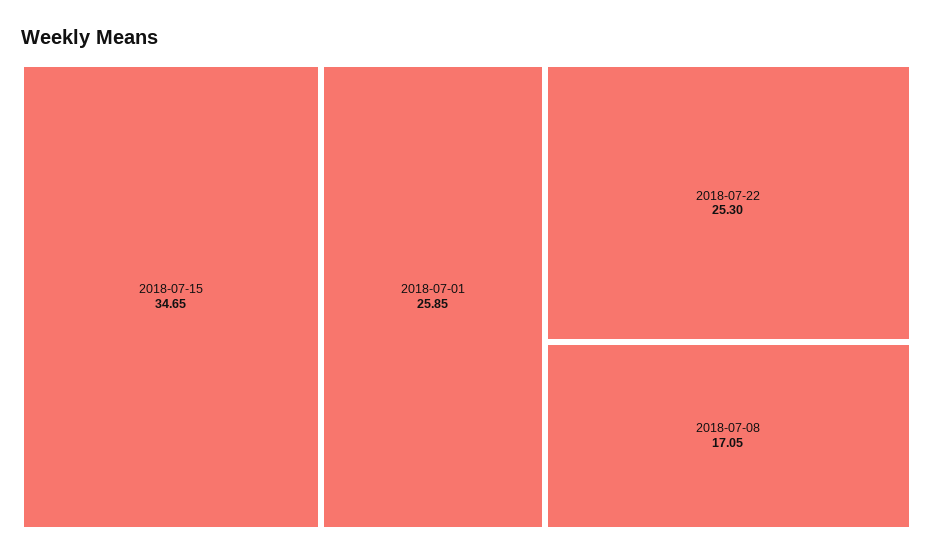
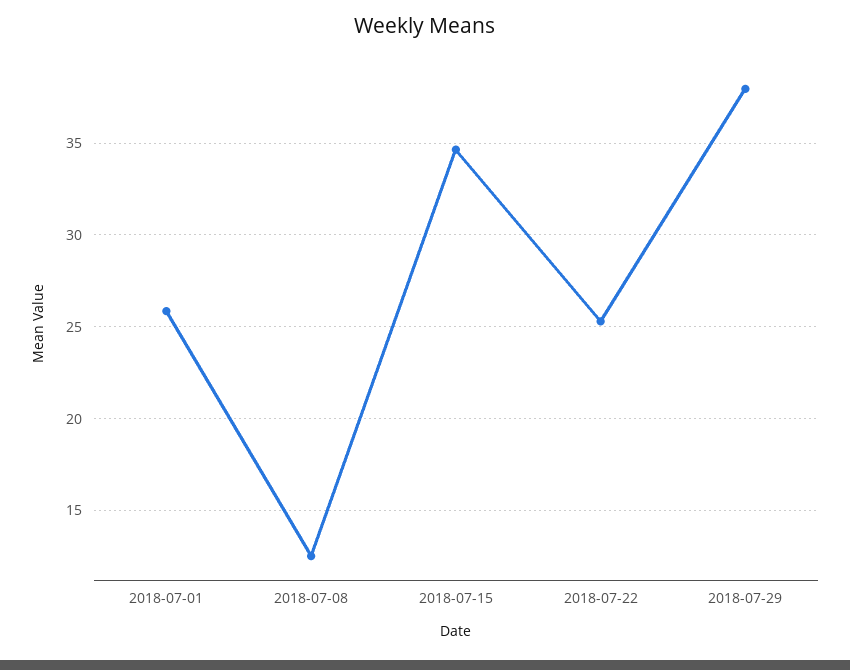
2018-07-08: 17.05 -> 12.5
2018-07-29: none -> 38

